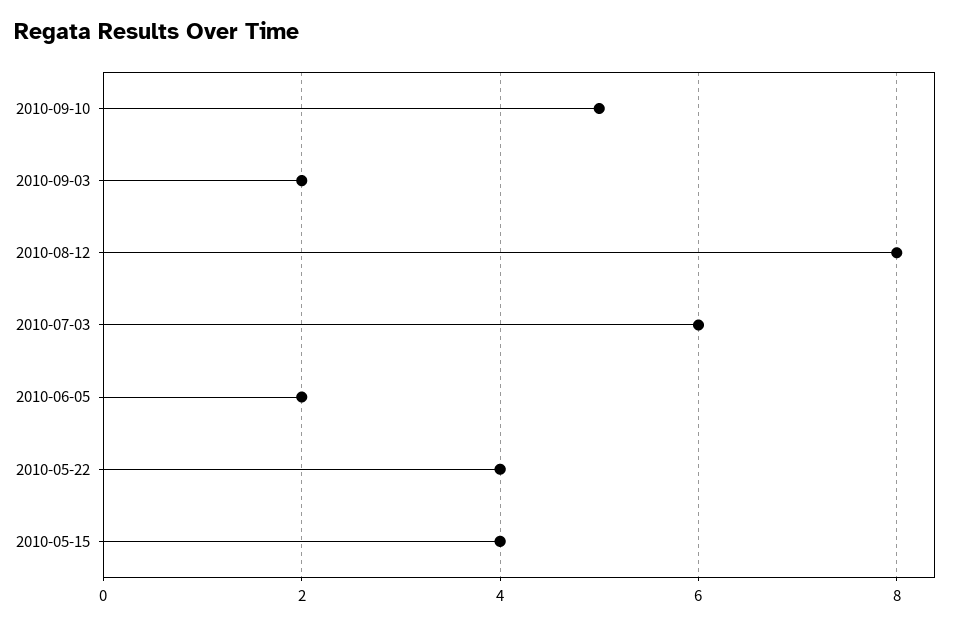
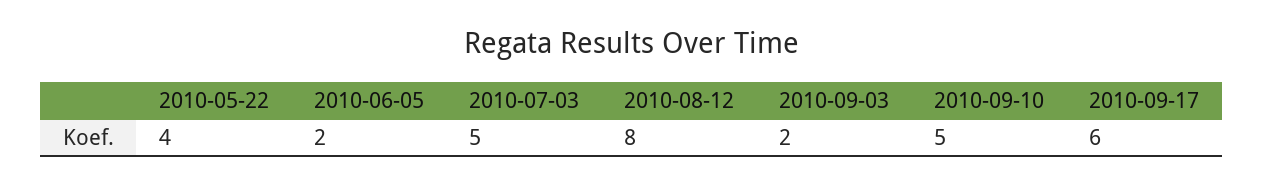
2010-07-03: 6 -> 5
2010-05-15: 4 -> none
2010-09-17: none -> 6

